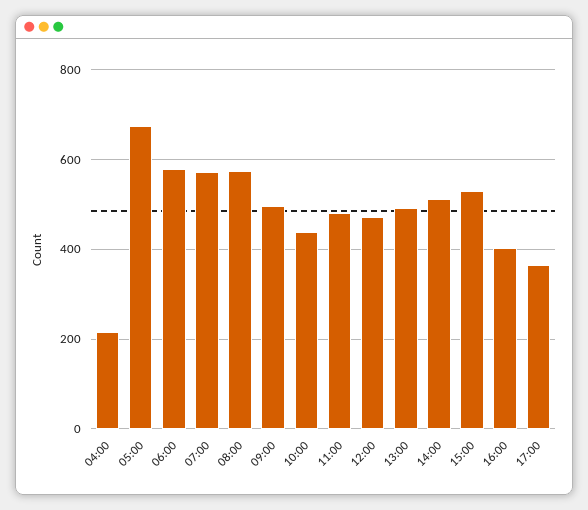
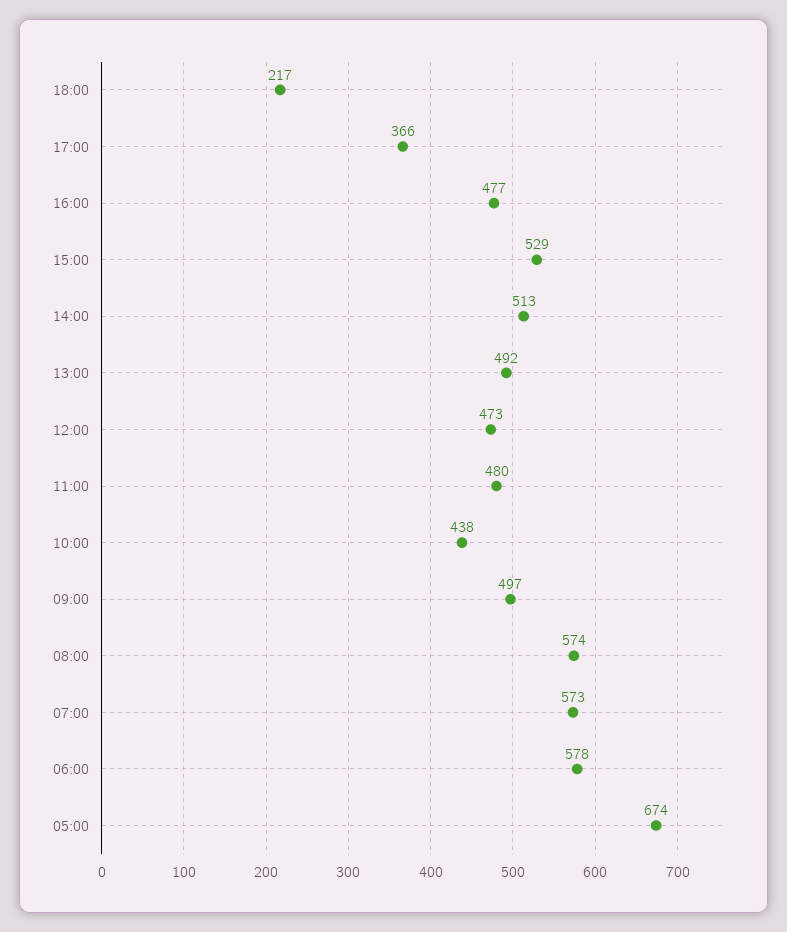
04:00: 220 -> none
16:00: 400 -> 477
18:00: none -> 217

